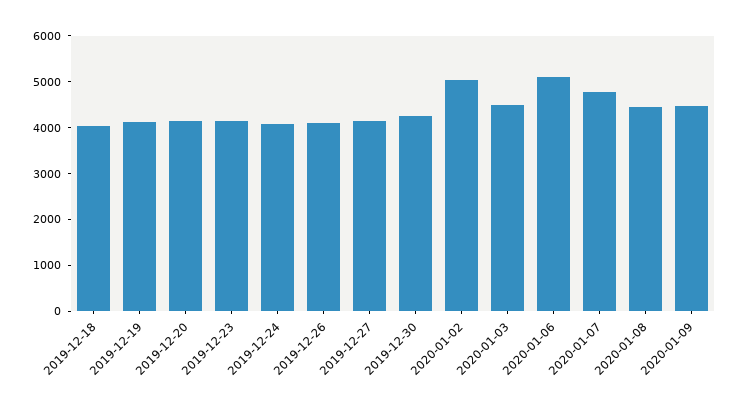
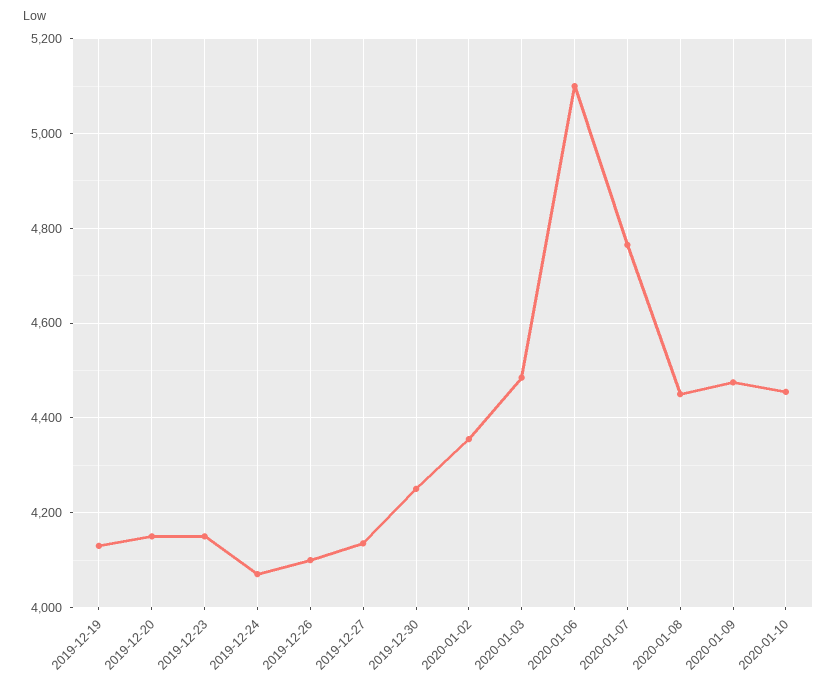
2019-12-18: 4000 -> none
2020-01-02: 5000 -> 4360
2020-01-10: none -> 4460

